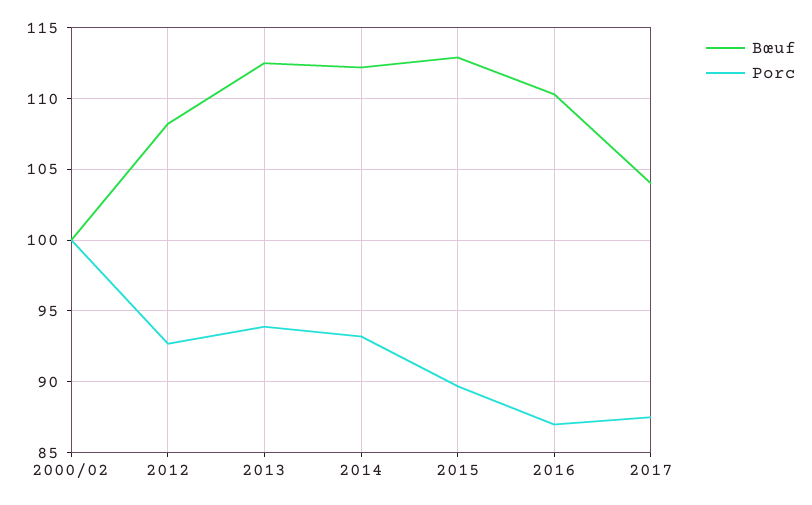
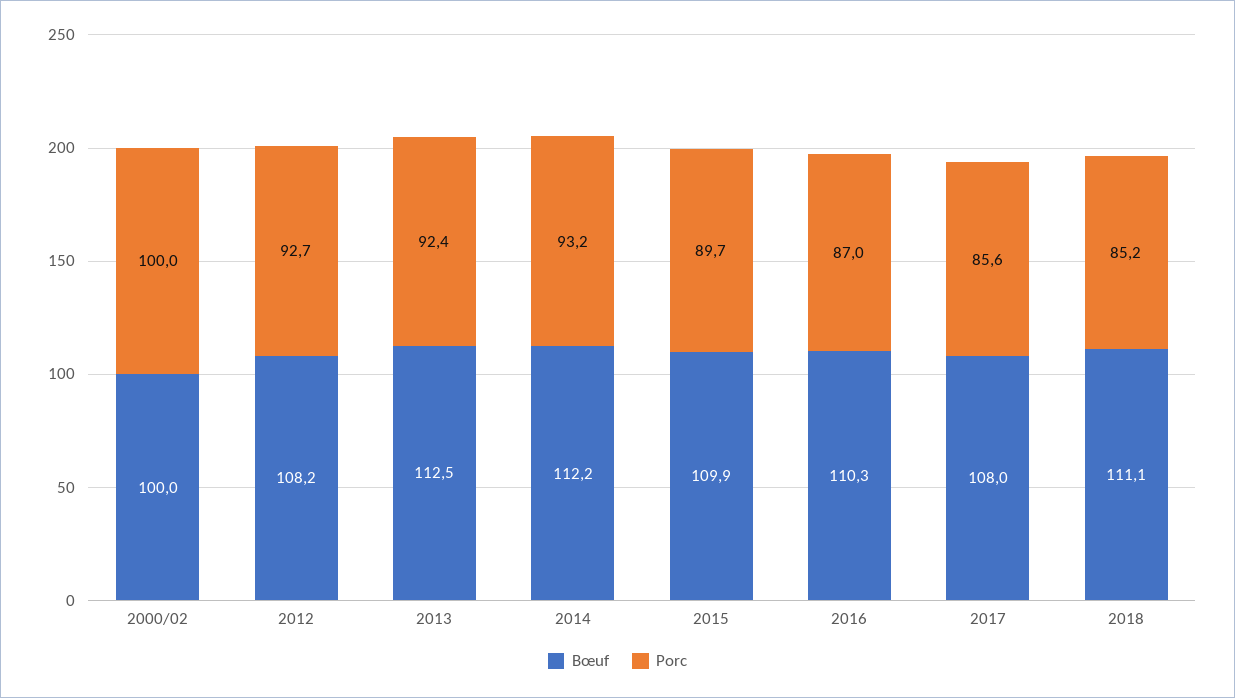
Porc, 2013: 94 -> 92.4
Bœuf, 2015: 113 -> 109.9
Bœuf, 2017: 104 -> 108
Porc, 2017: 87.5 -> 85.6
Bœuf, 2018: none -> 111.1
Porc, 2018: none -> 85.2

